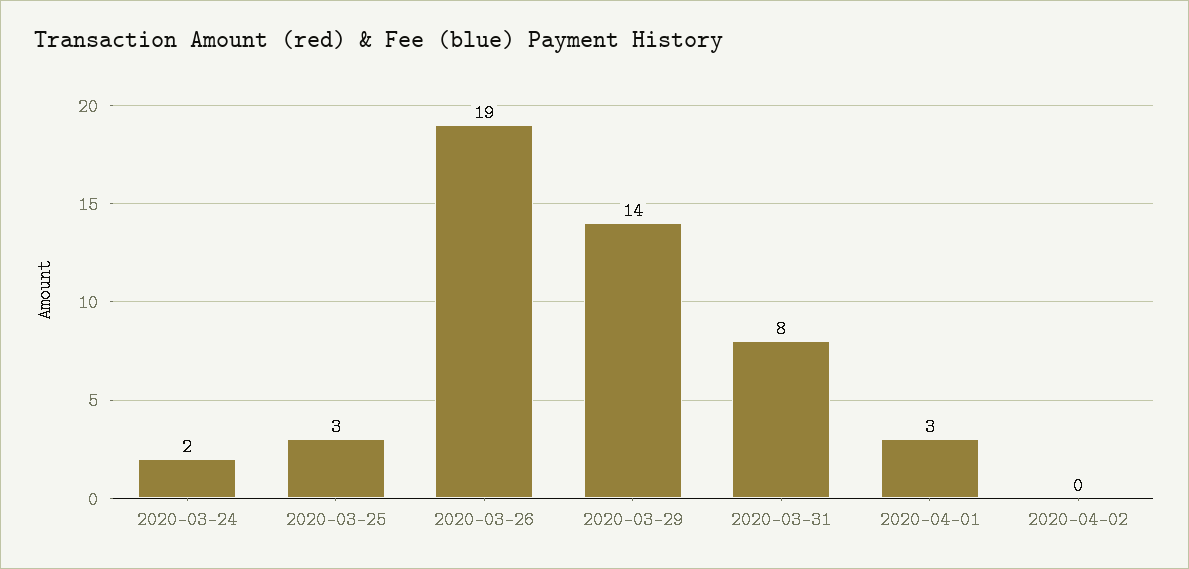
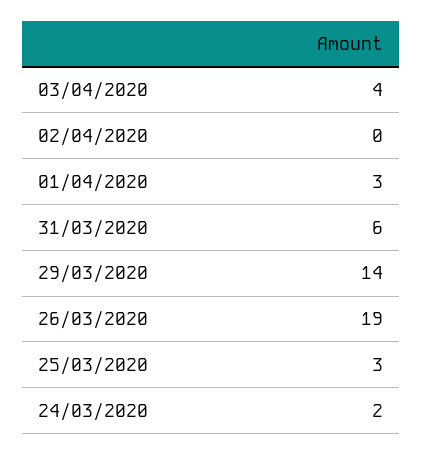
2020-03-31: 8 -> 6
03/04/2020: none -> 4

